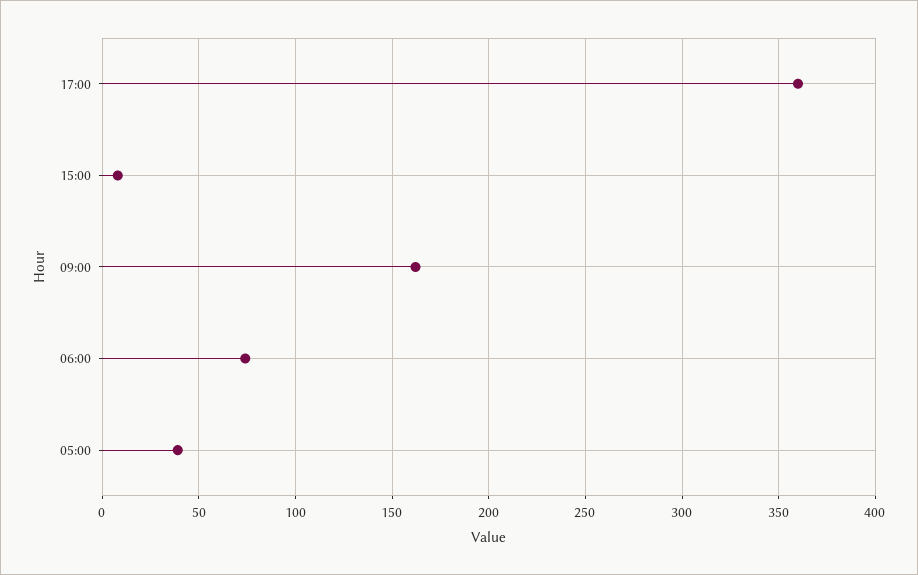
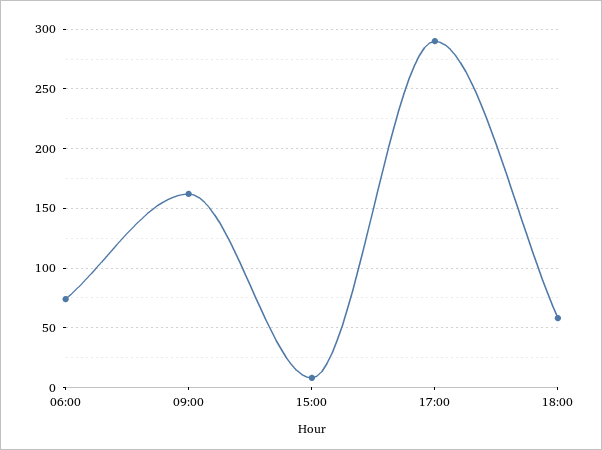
17:00: 360 -> 290
05:00: 40 -> none
18:00: none -> 60

